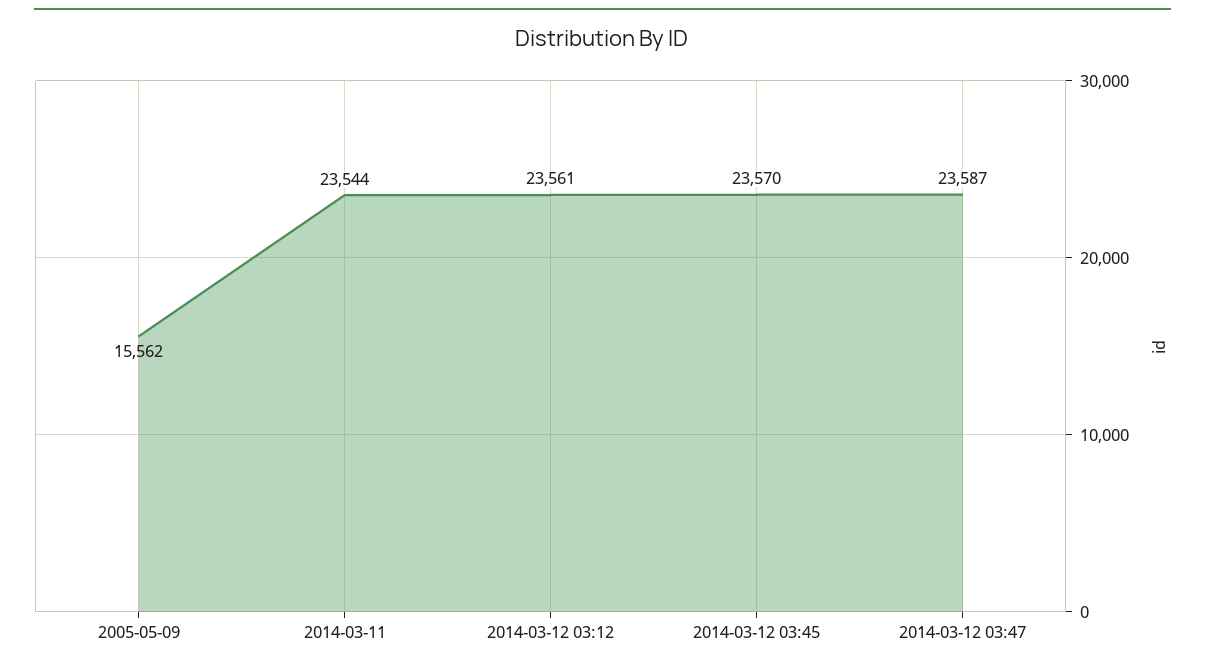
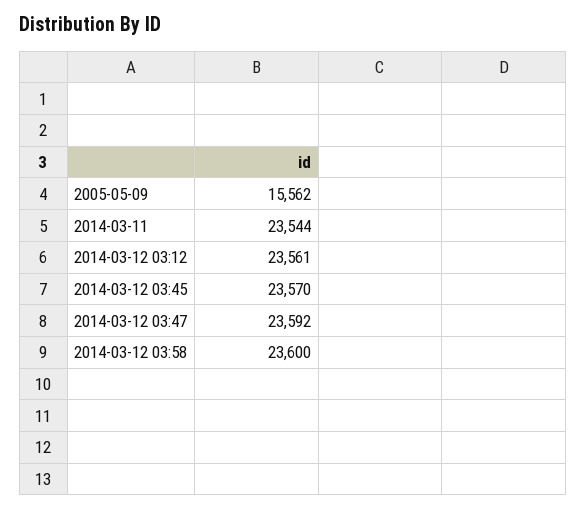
2014-03-12 03:47: 23587 -> 23592
2014-03-12 03:58: none -> 23600

